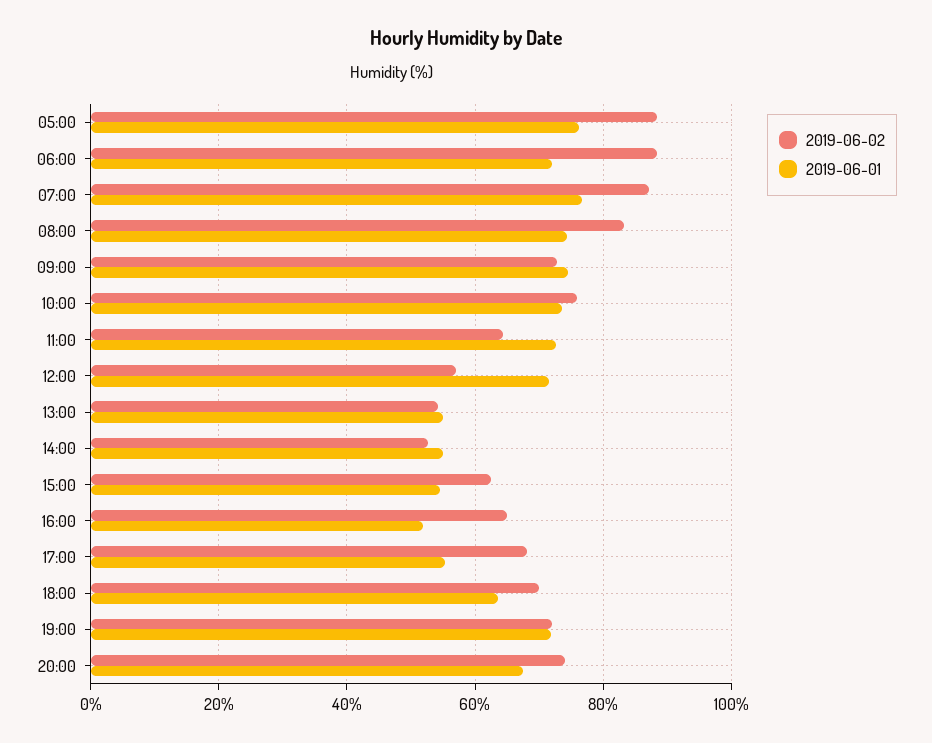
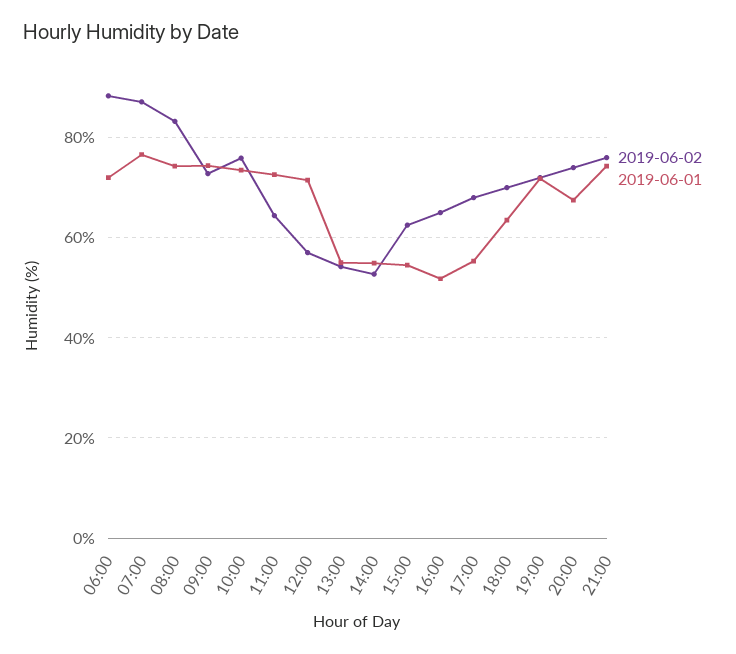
2019-06-02, 05:00: 88 -> none
2019-06-01, 05:00: 76 -> none
2019-06-02, 21:00: none -> 76
2019-06-01, 21:00: none -> 74

